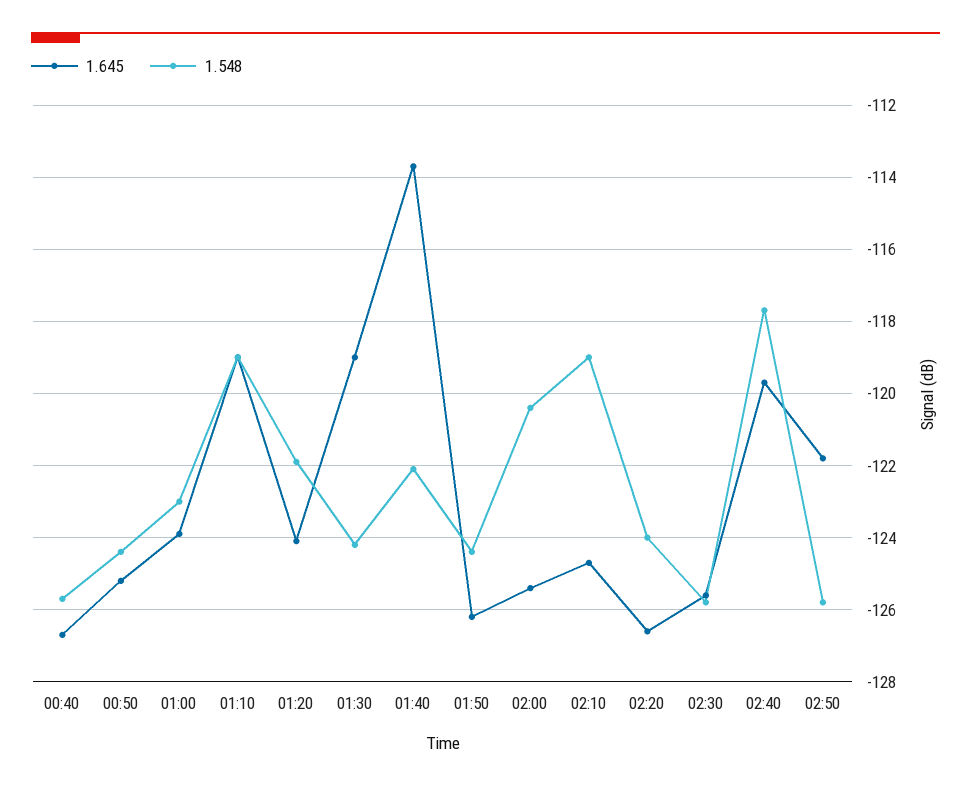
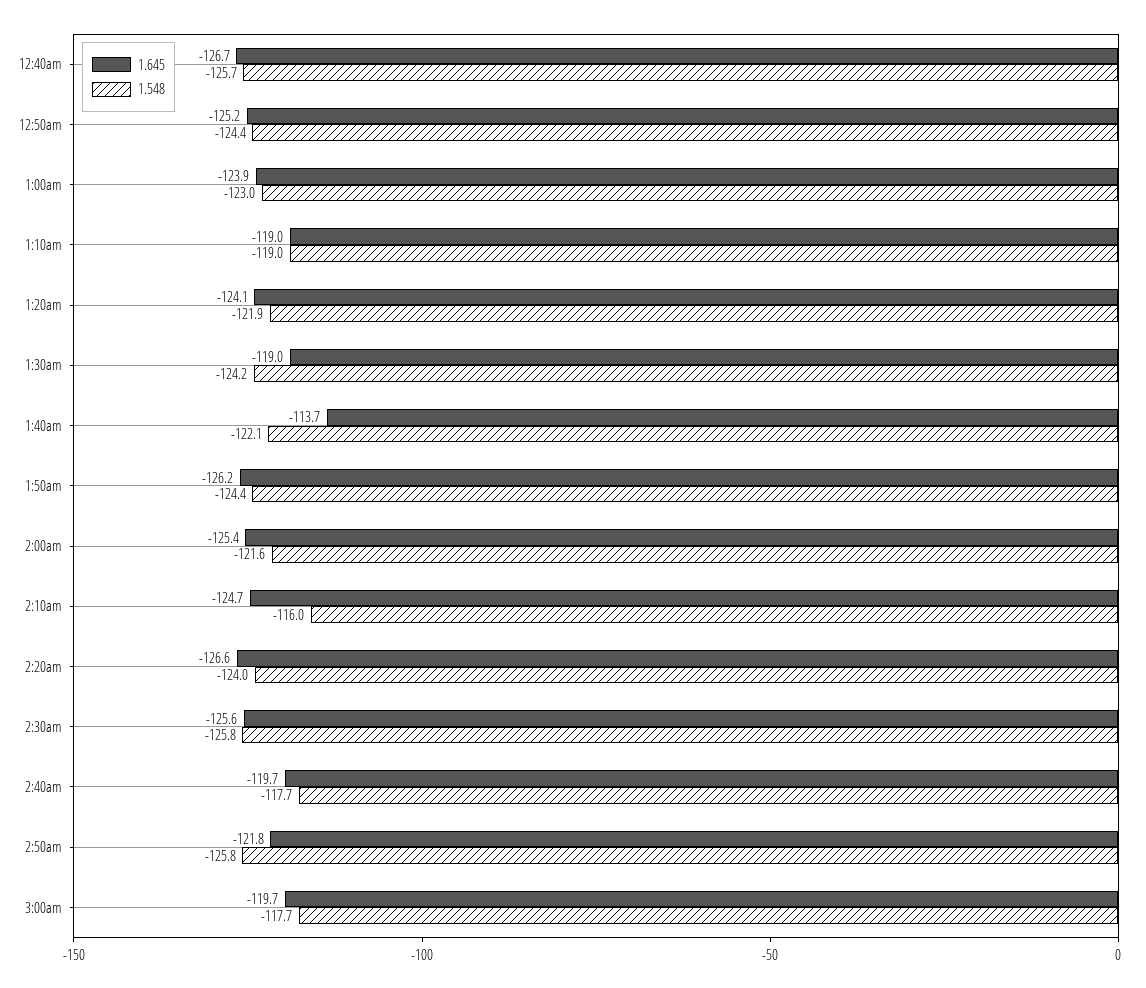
1.548, 02:00: -120.5 -> -121.6
1.548, 02:10: -119 -> -116
1.645, 3:00am: none -> -119.7
1.548, 3:00am: none -> -117.7

